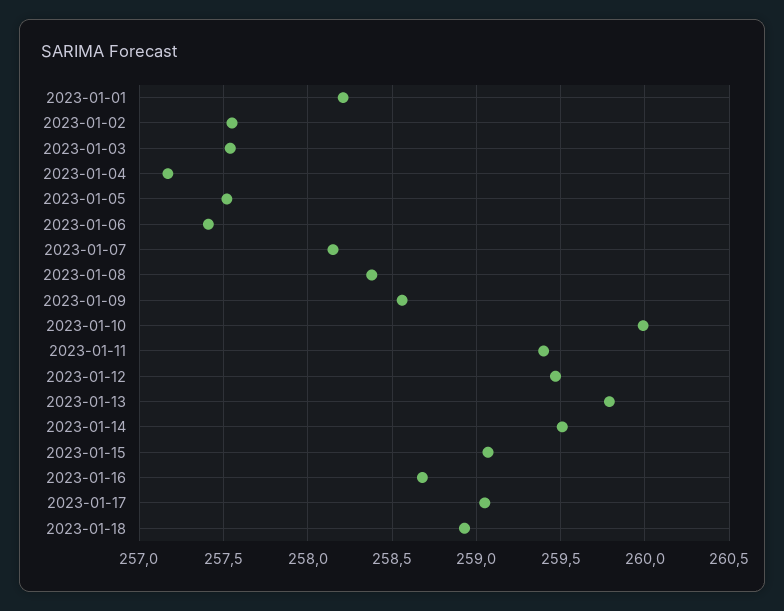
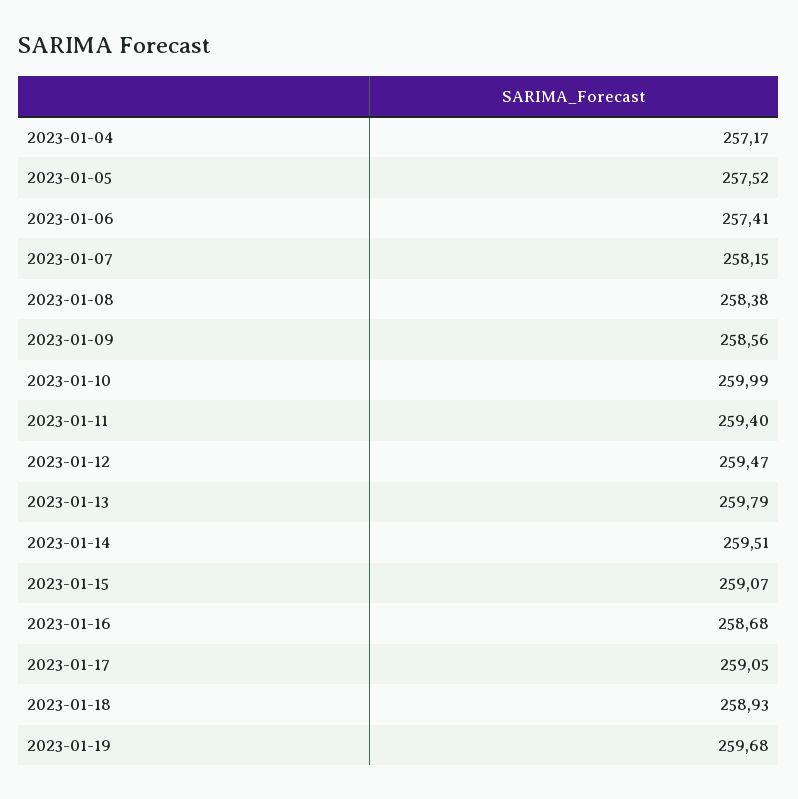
2023-01-01: 258.2 -> none
2023-01-02: 257.55 -> none
2023-01-03: 257.55 -> none
2023-01-19: none -> 259.68

